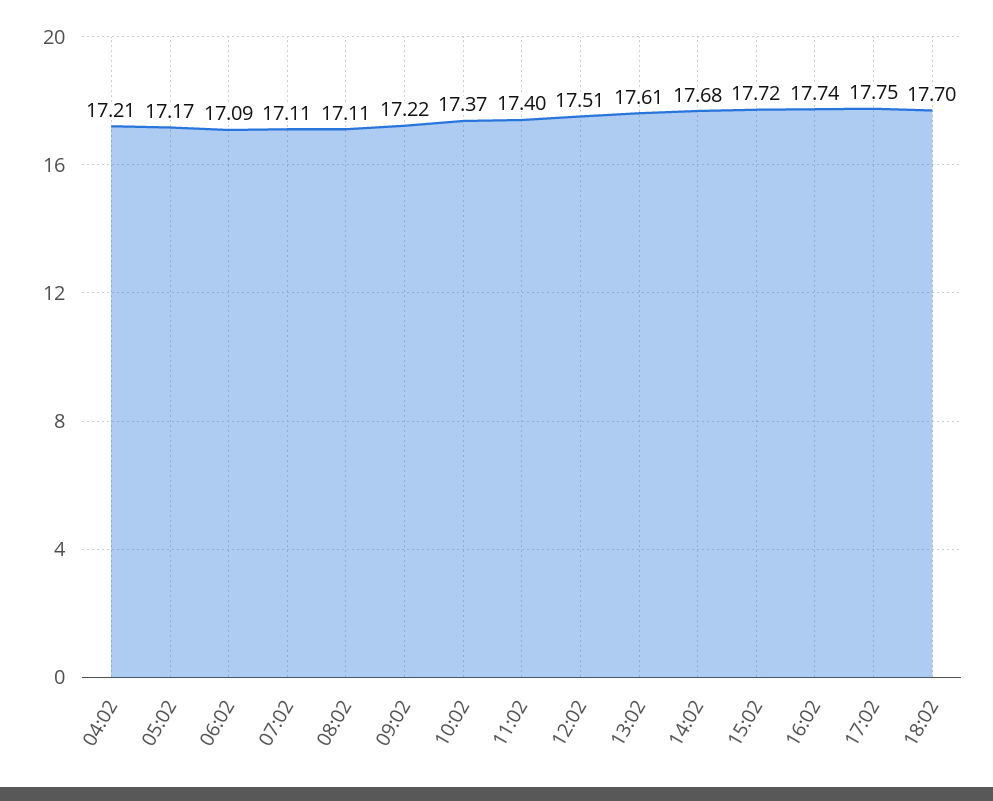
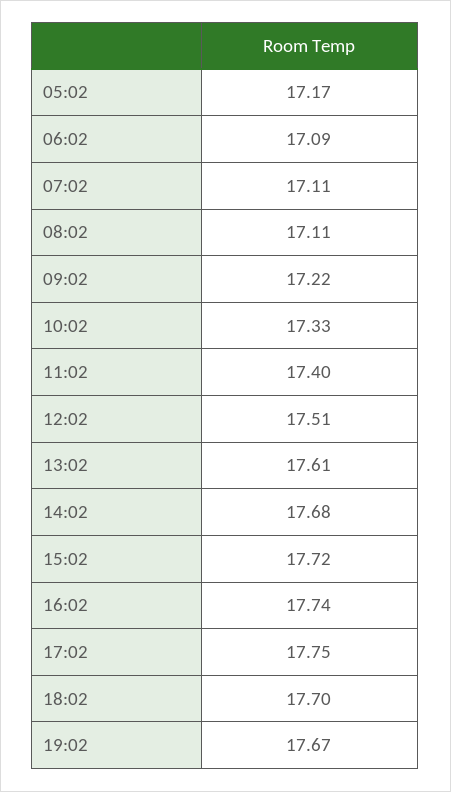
04:02: 17.21 -> none
10:02: 17.37 -> 17.33
19:02: none -> 17.67

